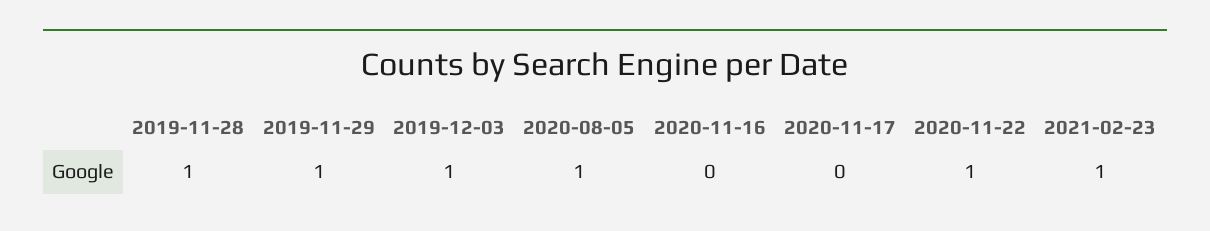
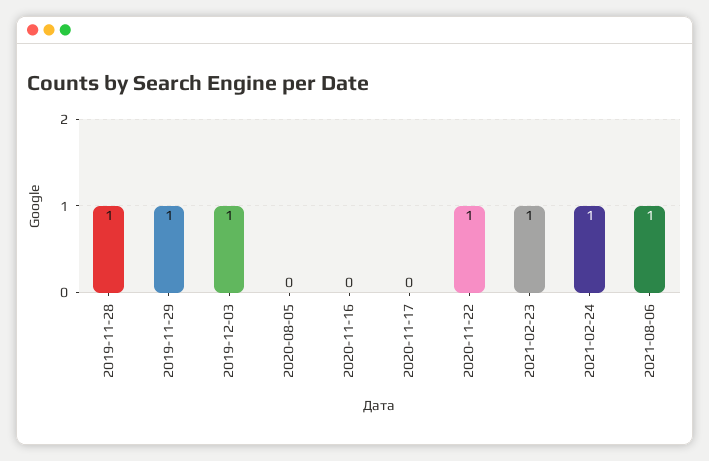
2020-08-05: 1 -> 0
2021-02-24: none -> 1
2021-08-06: none -> 1

